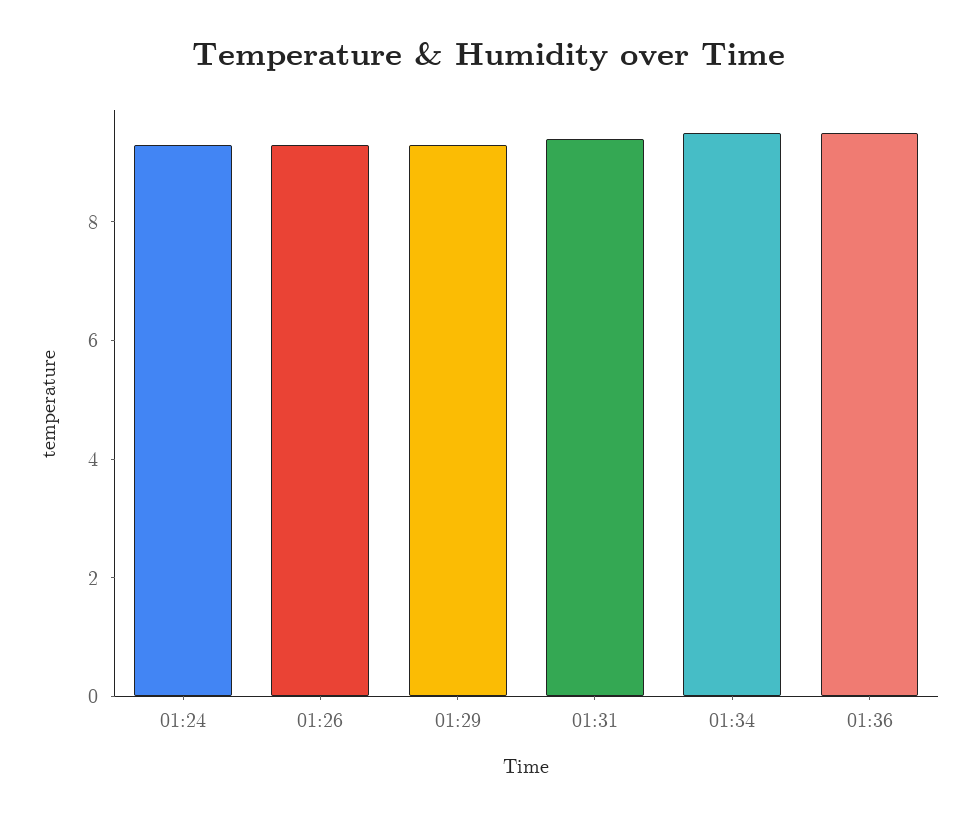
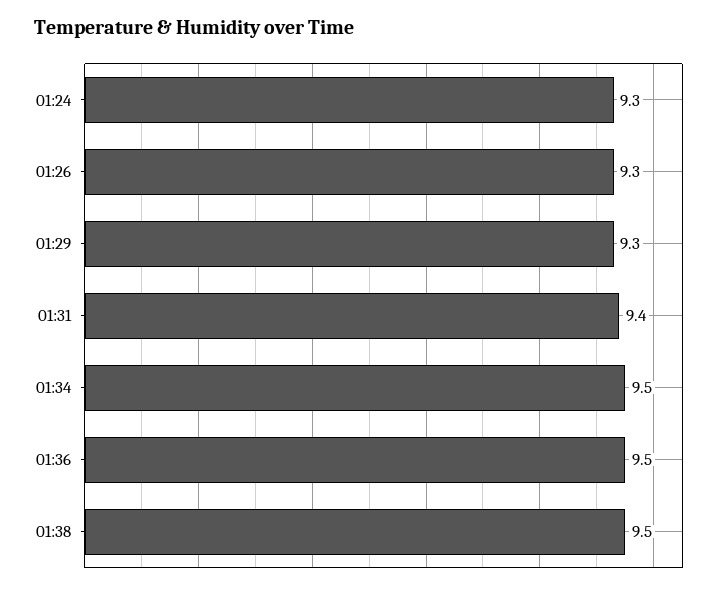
01:38: none -> 9.5

